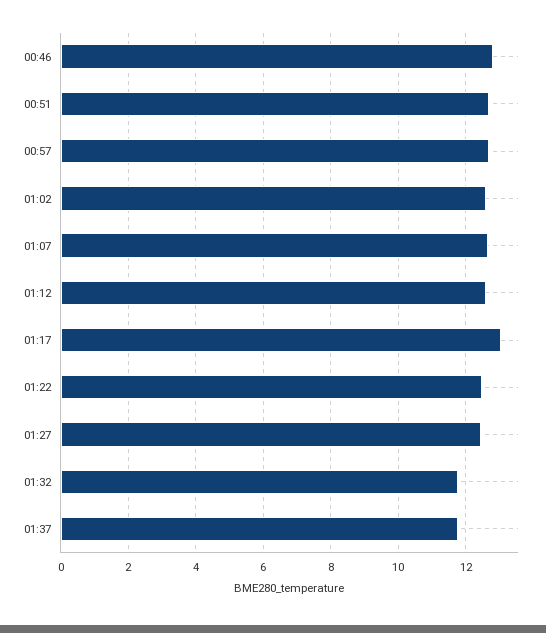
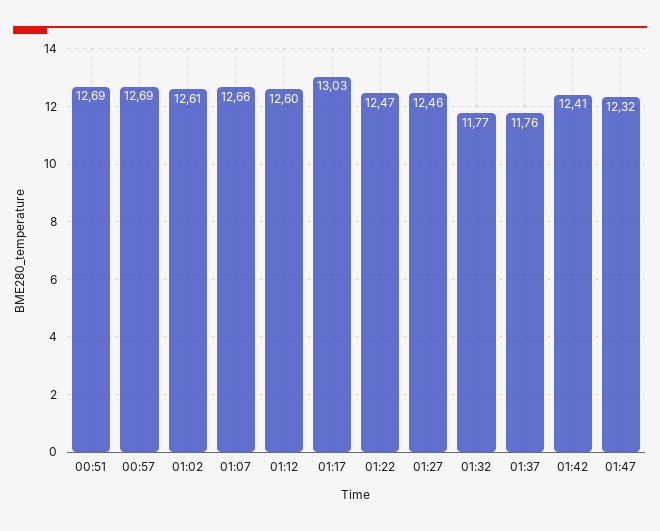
00:46: 12.8 -> none
01:42: none -> 12.41
01:47: none -> 12.32

